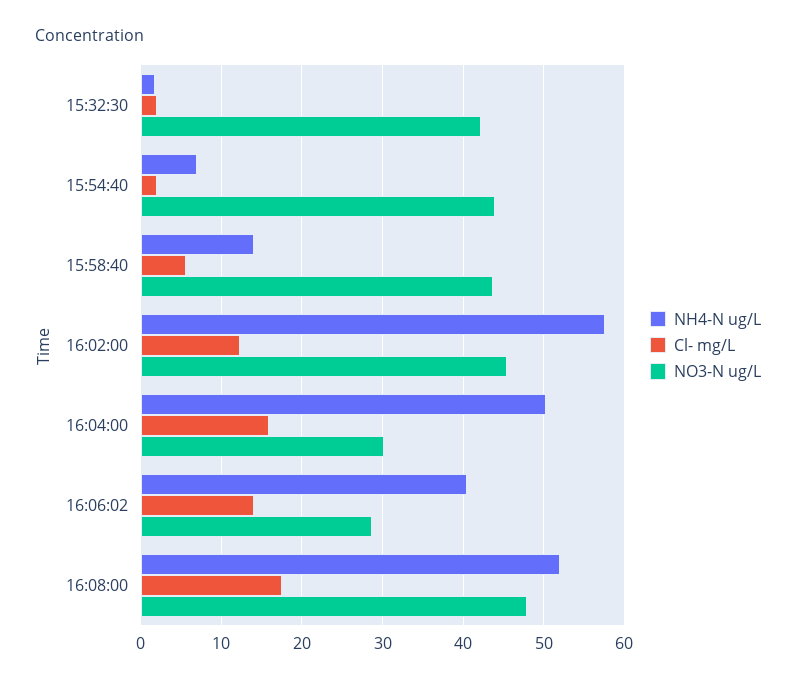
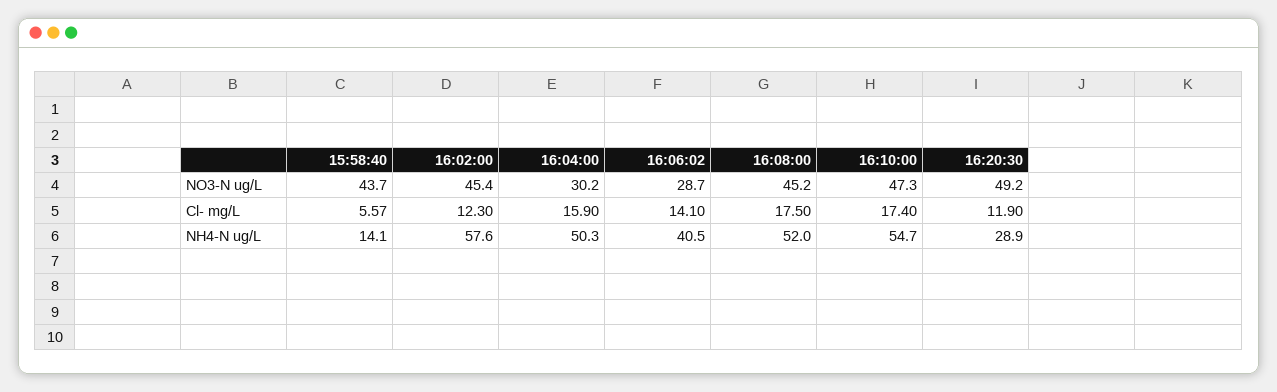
NH4-N ug/L, 15:32:30: 2 -> none
Cl- mg/L, 15:32:30: 2 -> none
NO3-N ug/L, 15:32:30: 42 -> none
NH4-N ug/L, 15:54:40: 7 -> none
Cl- mg/L, 15:54:40: 2 -> none
NO3-N ug/L, 15:54:40: 44 -> none
NO3-N ug/L, 16:08:00: 48 -> 45.2
NO3-N ug/L, 16:10:00: none -> 47.3
NO3-N ug/L, 16:20:30: none -> 49.2
Cl- mg/L, 16:10:00: none -> 17.4
Cl- mg/L, 16:20:30: none -> 11.9
NH4-N ug/L, 16:10:00: none -> 54.7
NH4-N ug/L, 16:20:30: none -> 28.9

